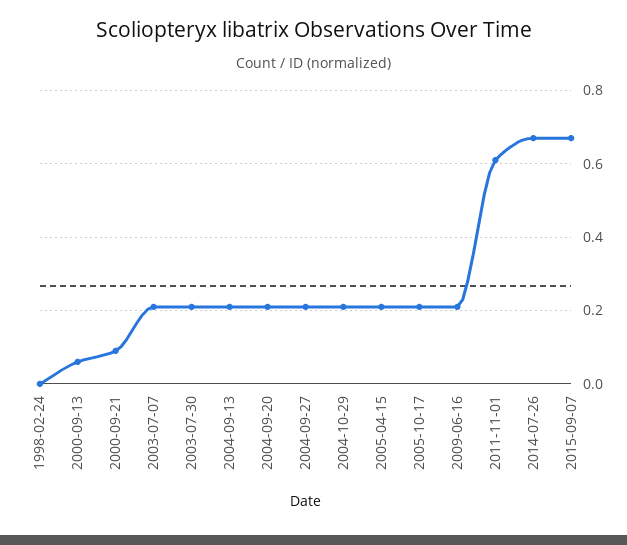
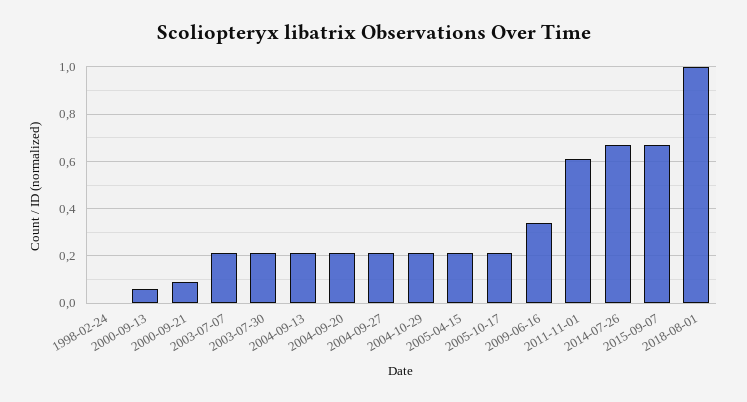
2009-06-16: 0.2 -> 0.35
2018-08-01: none -> 1

